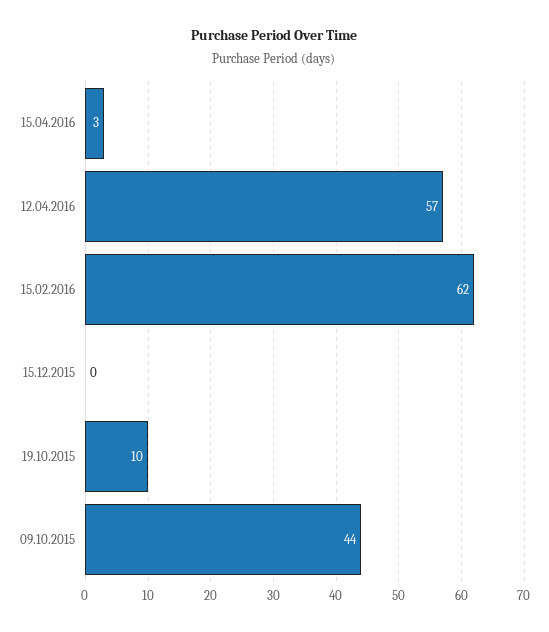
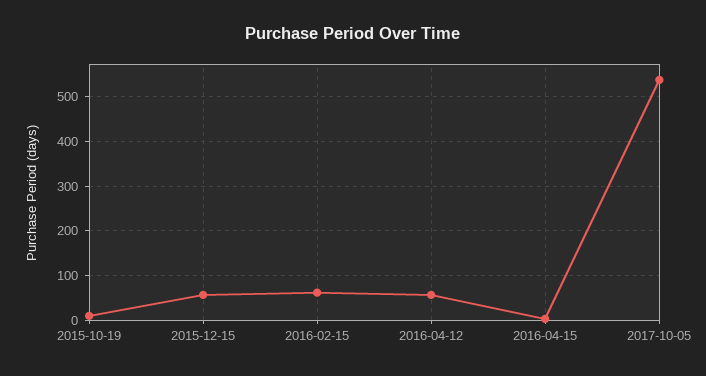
15.12.2015: 0 -> 60
09.10.2015: 44 -> none
2017-10-05: none -> 540

